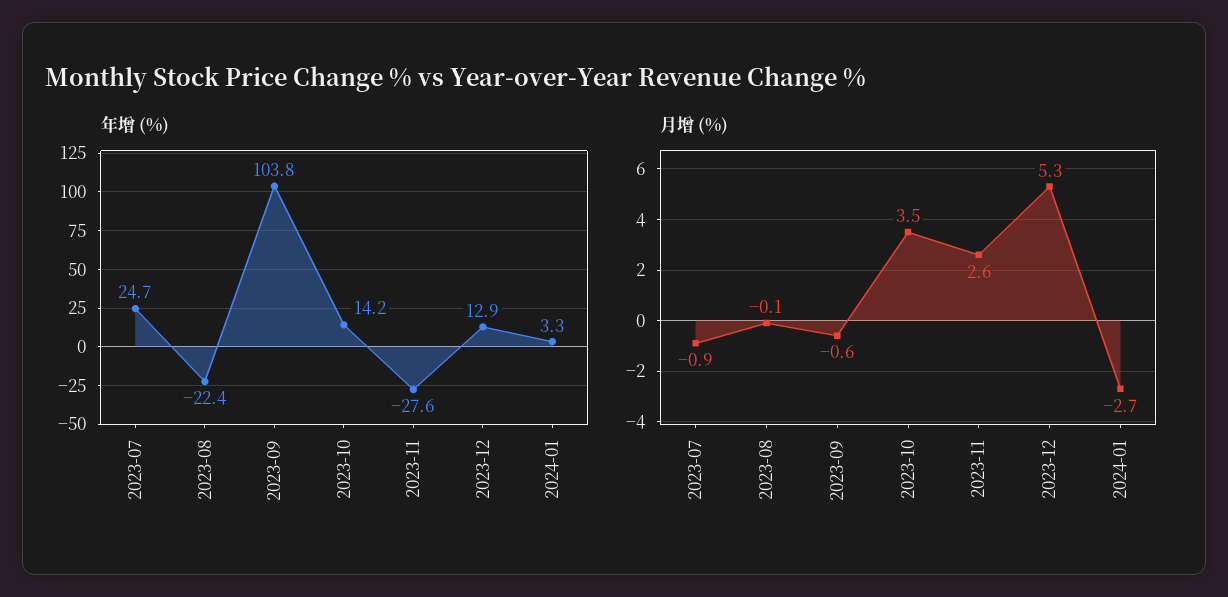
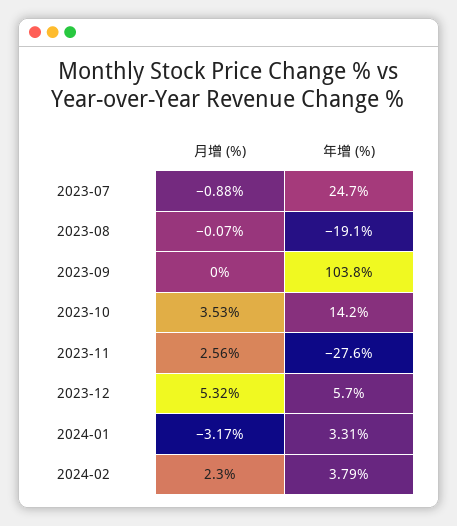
年增 (%), 2023-08: -22.4 -> -19.1
年增 (%), 2023-12: 12.9 -> 5.7
月增 (%), 2023-09: -0.6 -> 0
月增 (%), 2024-01: -2.7 -> -3.17
月增 (%), 2024-02: none -> 2.3
年增 (%), 2024-02: none -> 3.79

